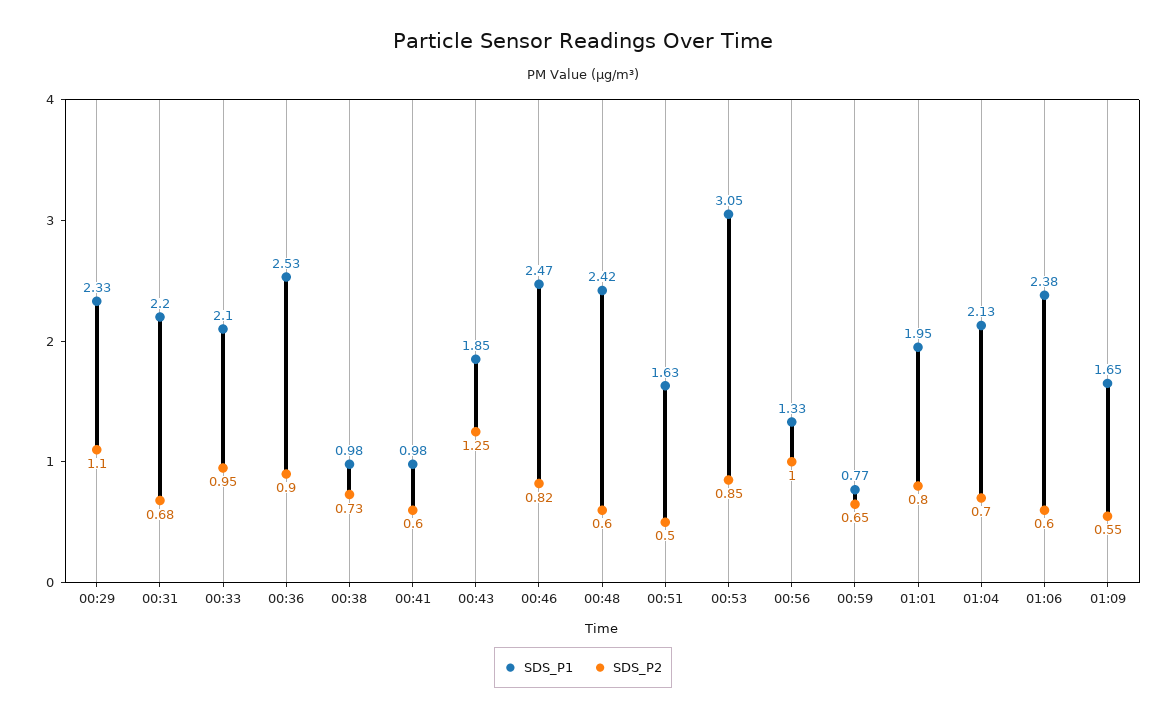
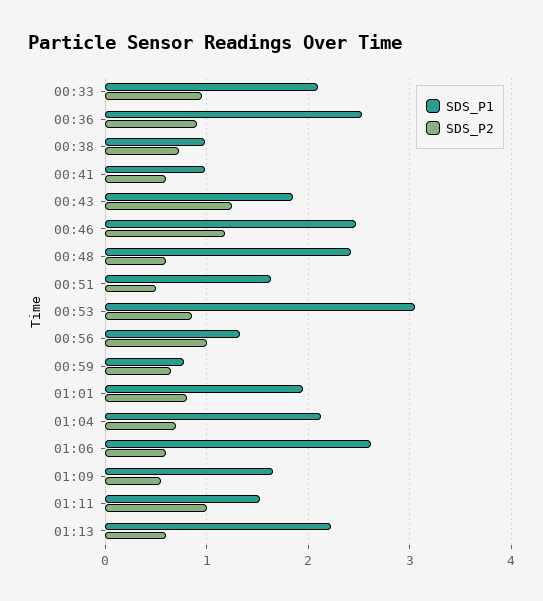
SDS_P1, 00:29: 2.33 -> none
SDS_P2, 00:29: 1.1 -> none
SDS_P1, 00:31: 2.2 -> none
SDS_P2, 00:31: 0.68 -> none
SDS_P2, 00:46: 0.82 -> 1.2
SDS_P1, 01:06: 2.38 -> 2.6
SDS_P1, 01:11: none -> 1.5
SDS_P2, 01:11: none -> 1
SDS_P1, 01:13: none -> 2.2
SDS_P2, 01:13: none -> 0.6

